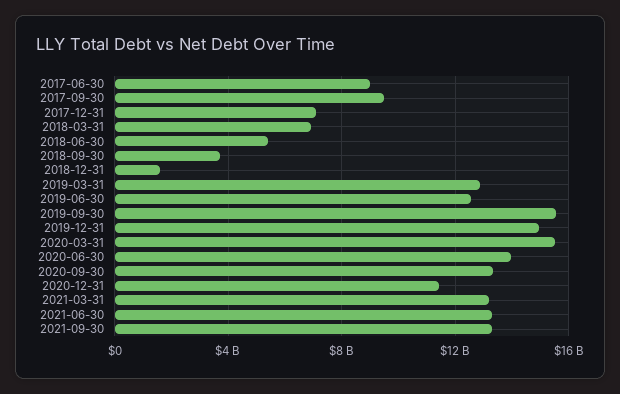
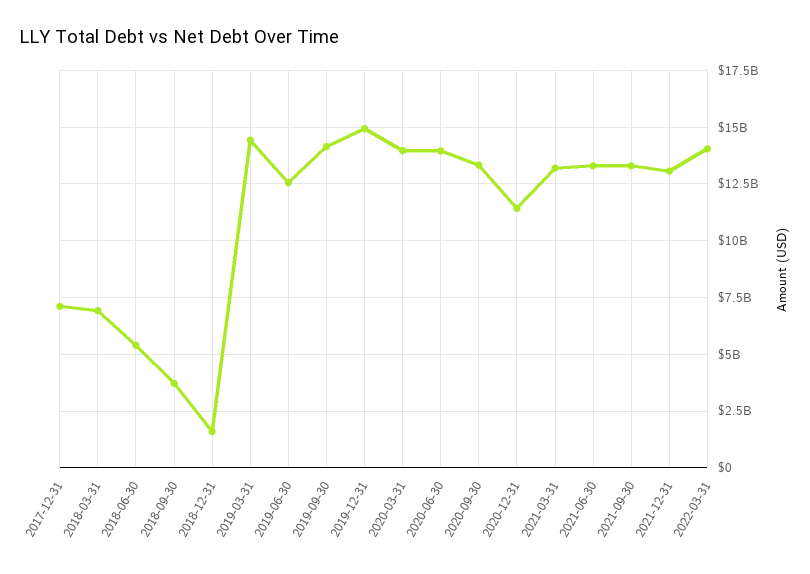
2017-06-30: 9000000000 -> none
2017-09-30: 9500000000 -> none
2019-03-31: 13000000000 -> 14500000000
2019-09-30: 15500000000 -> 14000000000
2020-03-31: 15500000000 -> 14000000000
2021-12-31: none -> 13000000000
2022-03-31: none -> 14000000000

